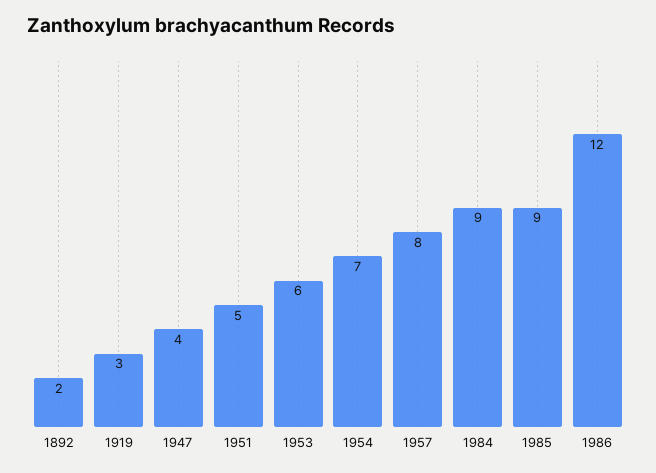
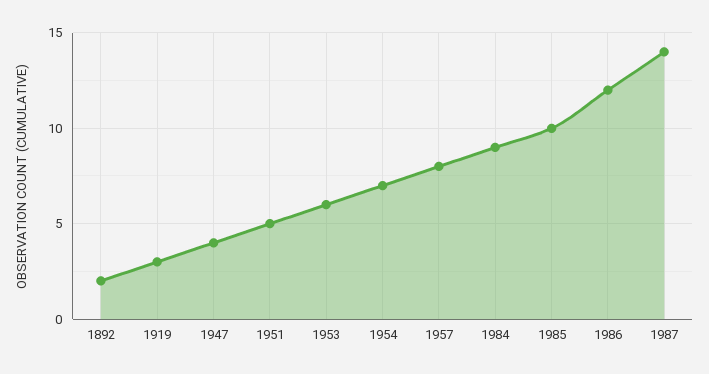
1985: 9 -> 10
1987: none -> 14

